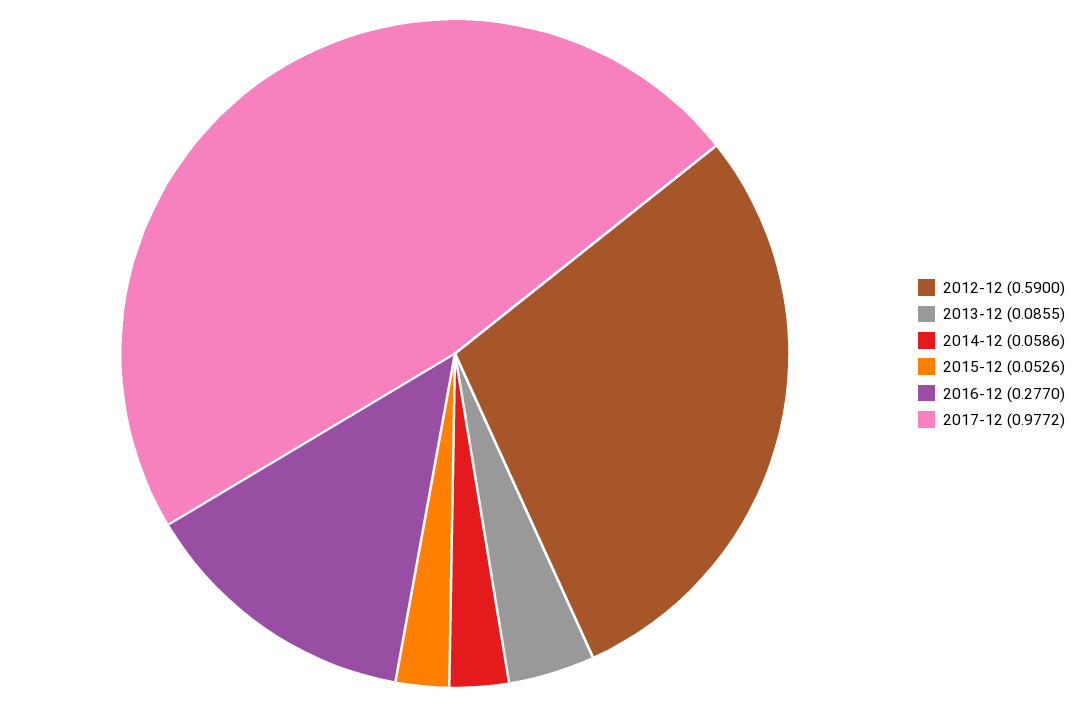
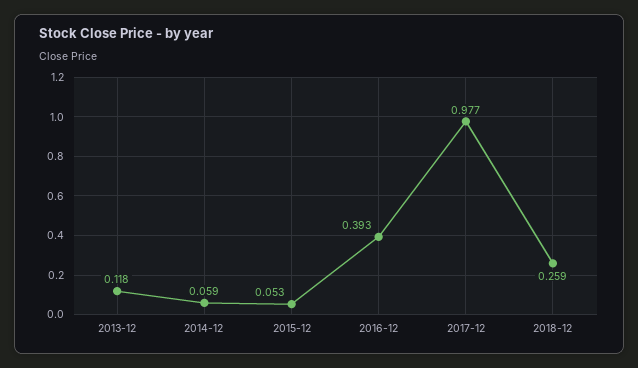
2012-12: 0.59 -> none
2013-12: 0.0855 -> 0.118
2016-12: 0.277 -> 0.393
2018-12: none -> 0.259

